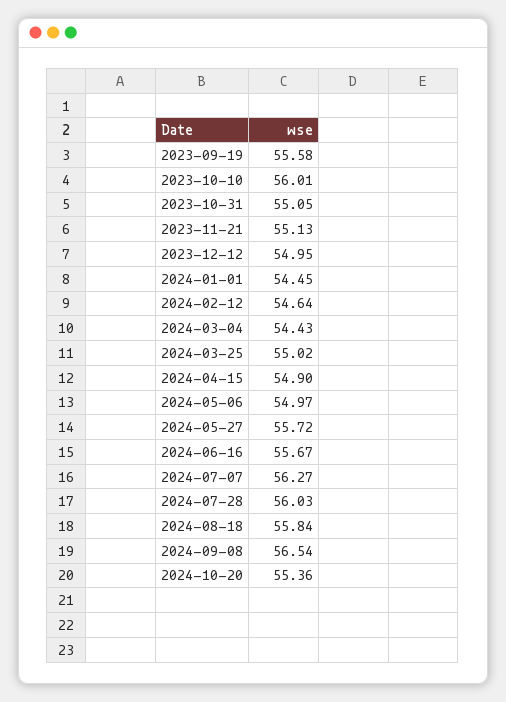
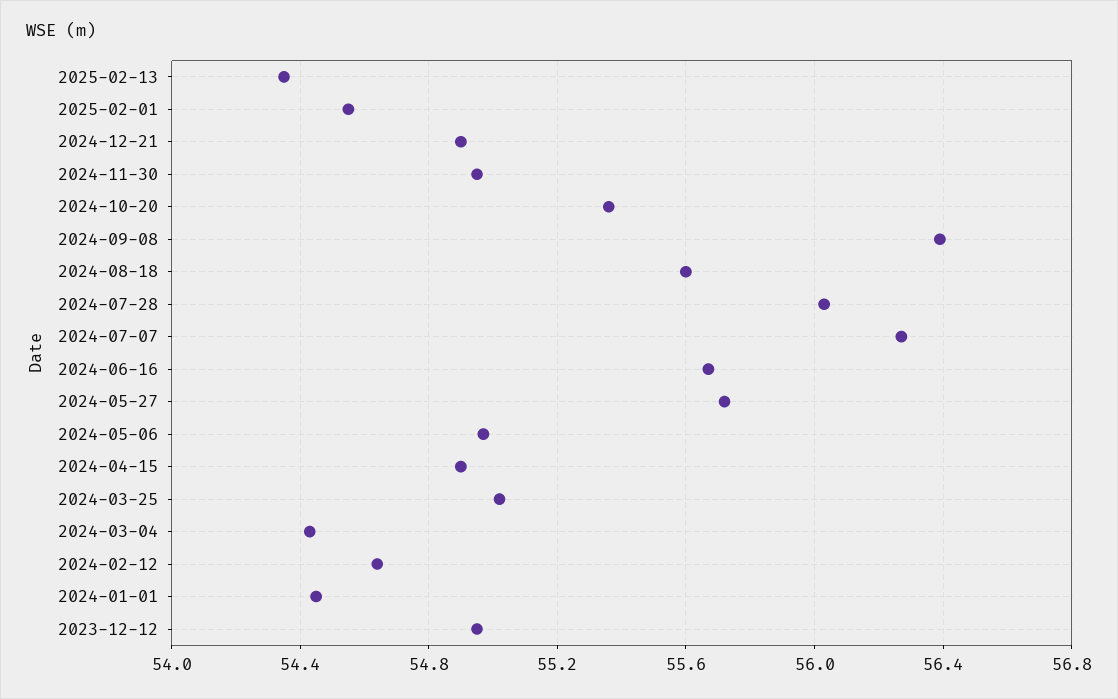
2023-09-19: 55.58 -> none
2023-10-10: 56.01 -> none
2023-10-31: 55.05 -> none
2023-11-21: 55.13 -> none
2024-08-18: 55.84 -> 55.6
2024-09-08: 56.54 -> 56.4
2025-02-13: none -> 54.35
2025-02-01: none -> 54.55
2024-12-21: none -> 54.9
2024-11-30: none -> 54.95

